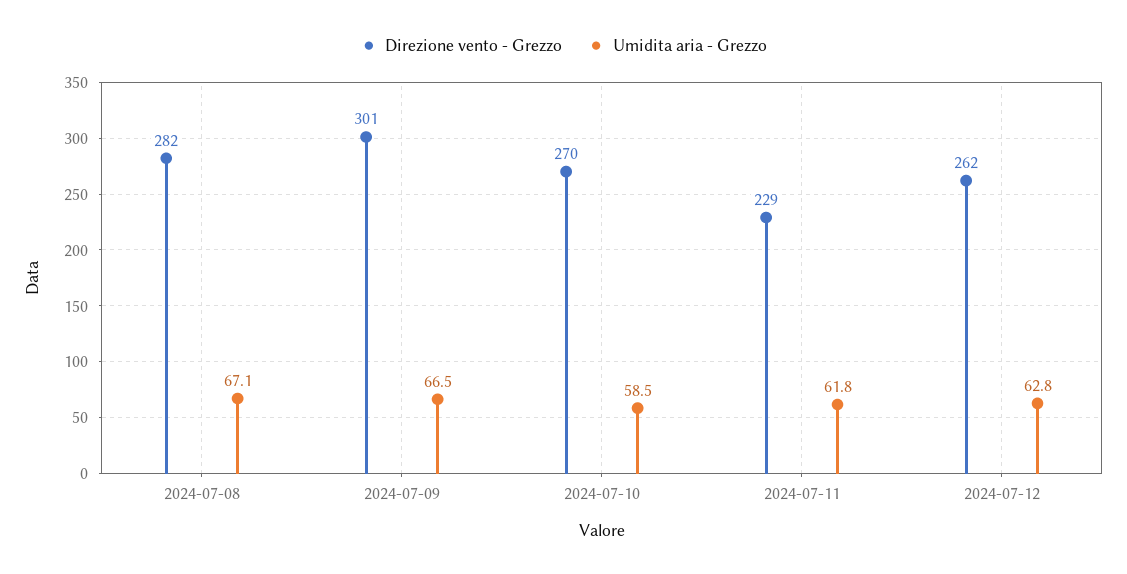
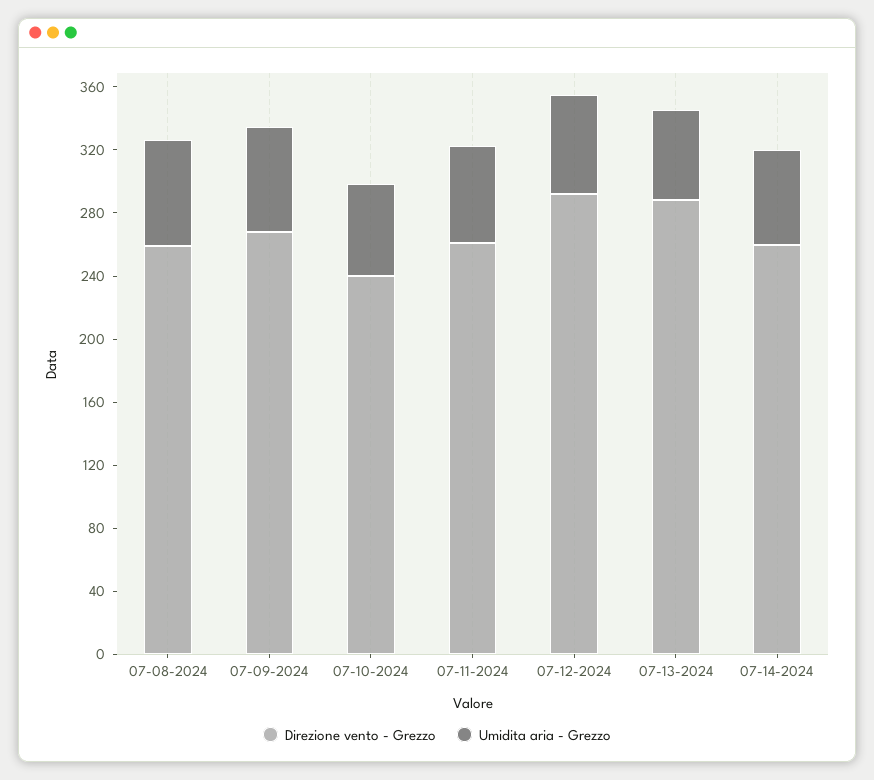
Direzione vento - Grezzo, 2024-07-08: 282 -> 260
Direzione vento - Grezzo, 2024-07-09: 301 -> 270
Direzione vento - Grezzo, 2024-07-10: 270 -> 240
Direzione vento - Grezzo, 2024-07-11: 229 -> 260
Direzione vento - Grezzo, 2024-07-12: 262 -> 290
Direzione vento - Grezzo, 07-13-2024: none -> 290
Umidita aria - Grezzo, 07-13-2024: none -> 60
Direzione vento - Grezzo, 07-14-2024: none -> 260
Umidita aria - Grezzo, 07-14-2024: none -> 60

